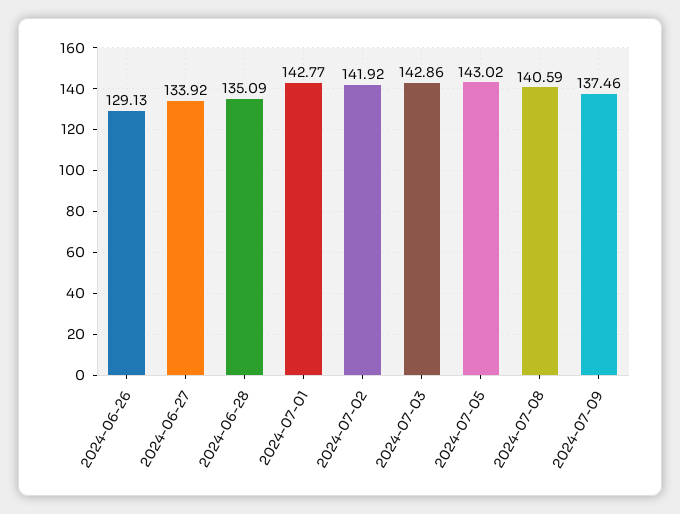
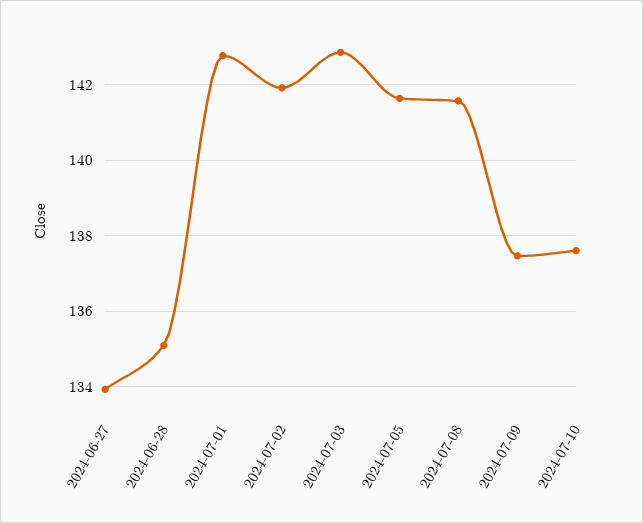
2024-06-26: 129.13 -> none
2024-07-05: 143.02 -> 141.6
2024-07-08: 140.59 -> 141.6
2024-07-10: none -> 137.6

